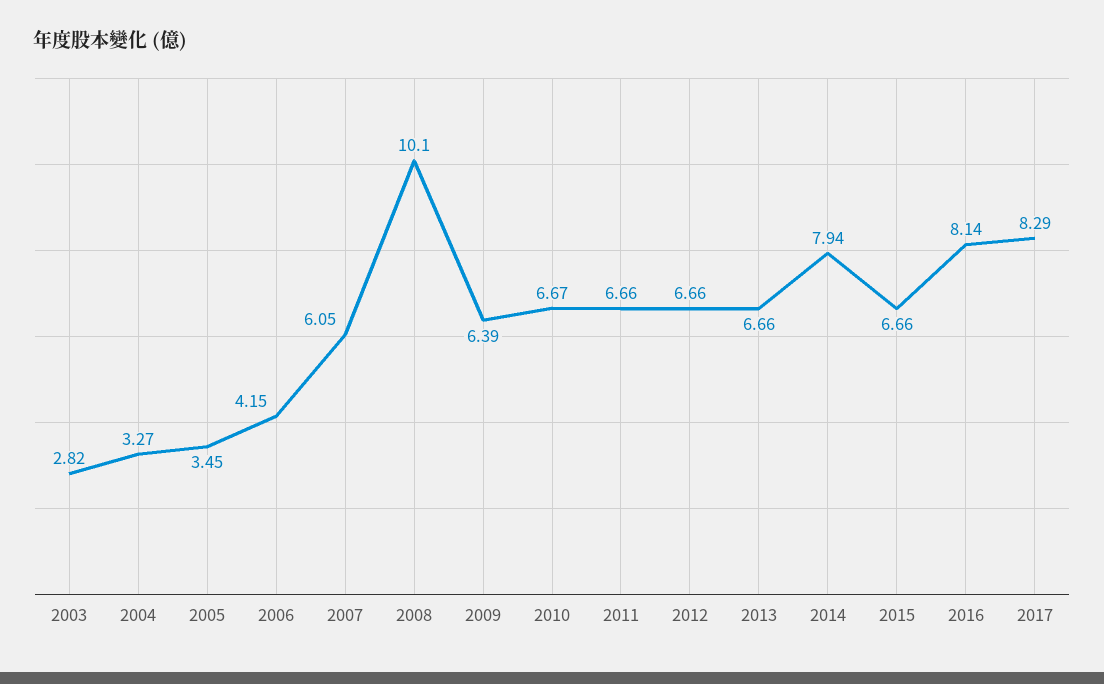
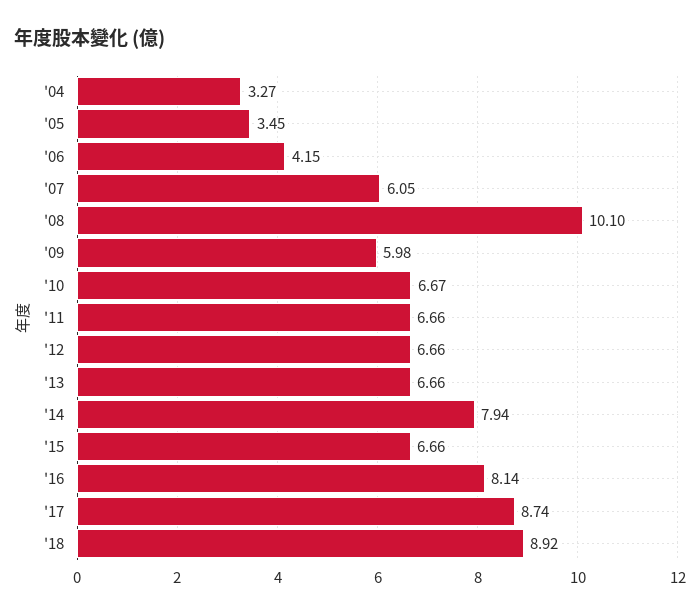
2003: 2.82 -> none
2009: 6.39 -> 5.98
2017: 8.29 -> 8.74
'18: none -> 8.92

